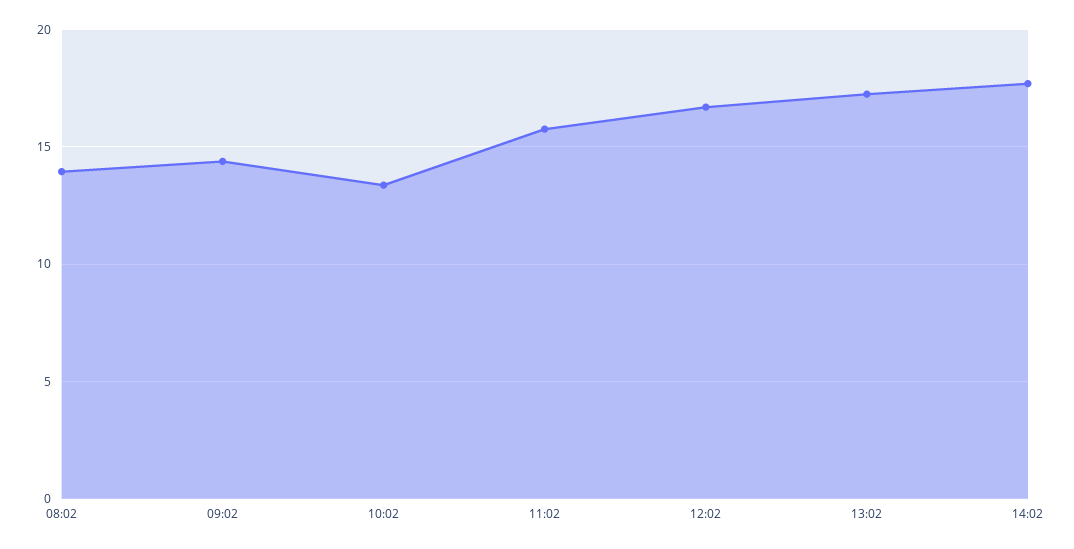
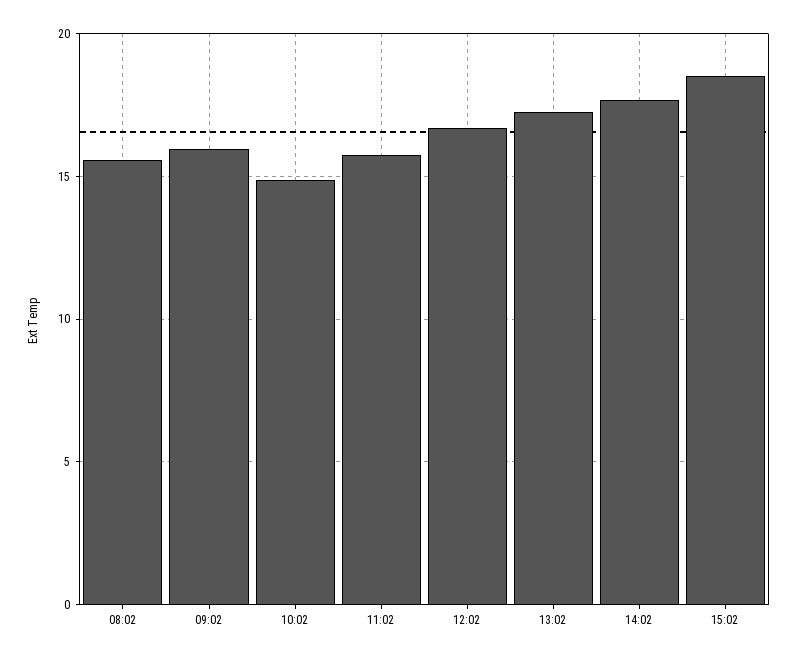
08:02: 14 -> 15.5
09:02: 14.5 -> 16
10:02: 13.5 -> 15
15:02: none -> 18.5

